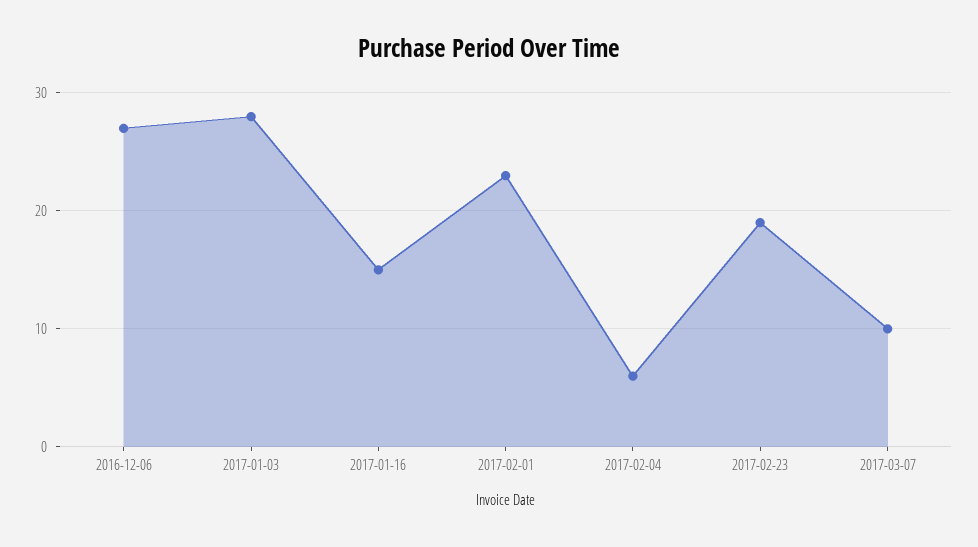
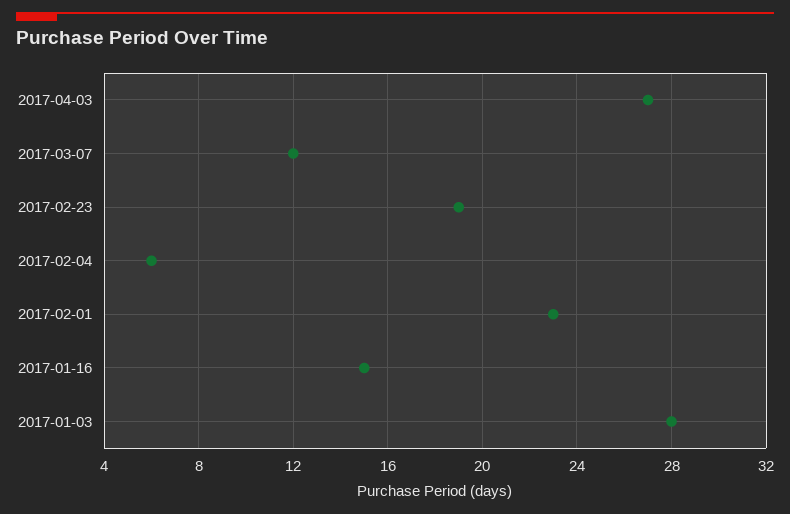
2016-12-06: 27 -> none
2017-03-07: 10 -> 12
2017-04-03: none -> 27

